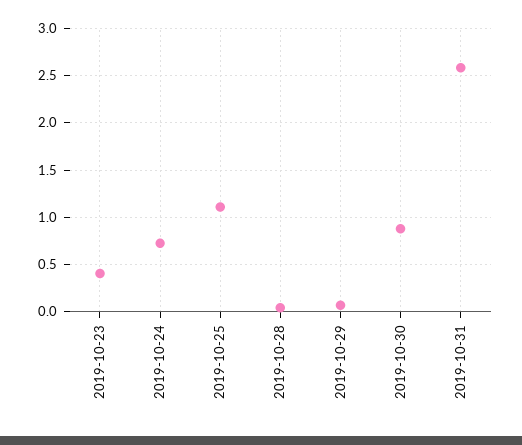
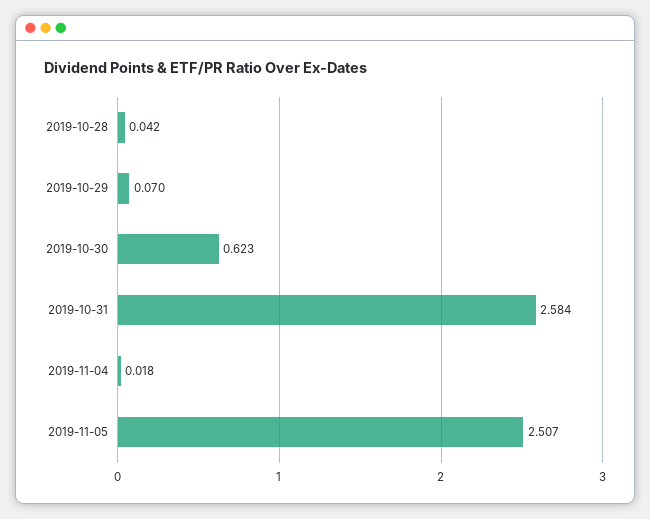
2019-10-23: 0.4 -> none
2019-10-24: 0.7 -> none
2019-10-25: 1.1 -> none
2019-10-30: 0.9 -> 0.623
2019-11-04: none -> 0.018
2019-11-05: none -> 2.507

